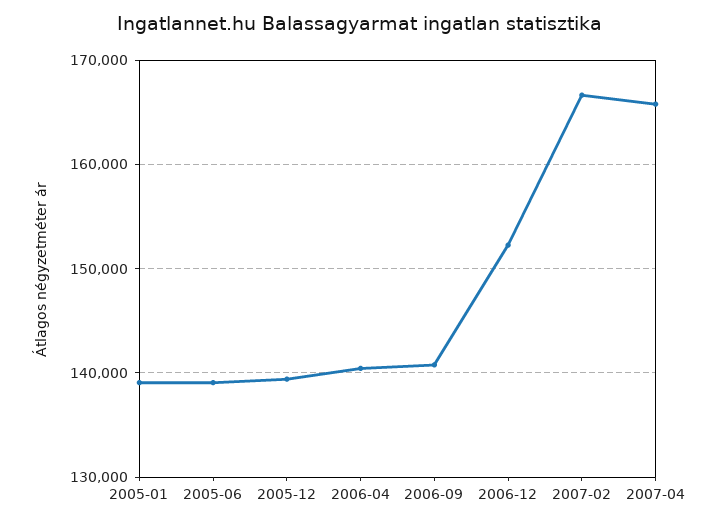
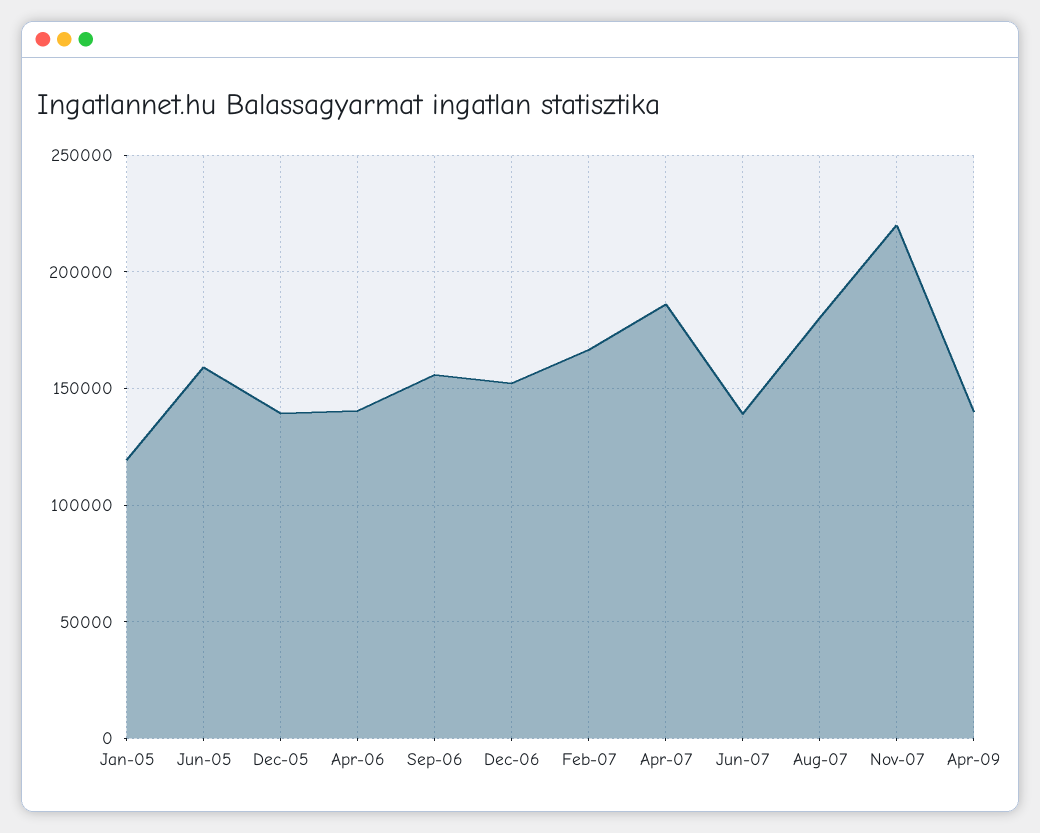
2005-01: 139000 -> 120000
2005-06: 139000 -> 160000
2006-09: 141000 -> 155000
2007-04: 166000 -> 185000
Jun-07: none -> 140000
Aug-07: none -> 180000
Nov-07: none -> 220000
Apr-09: none -> 140000

